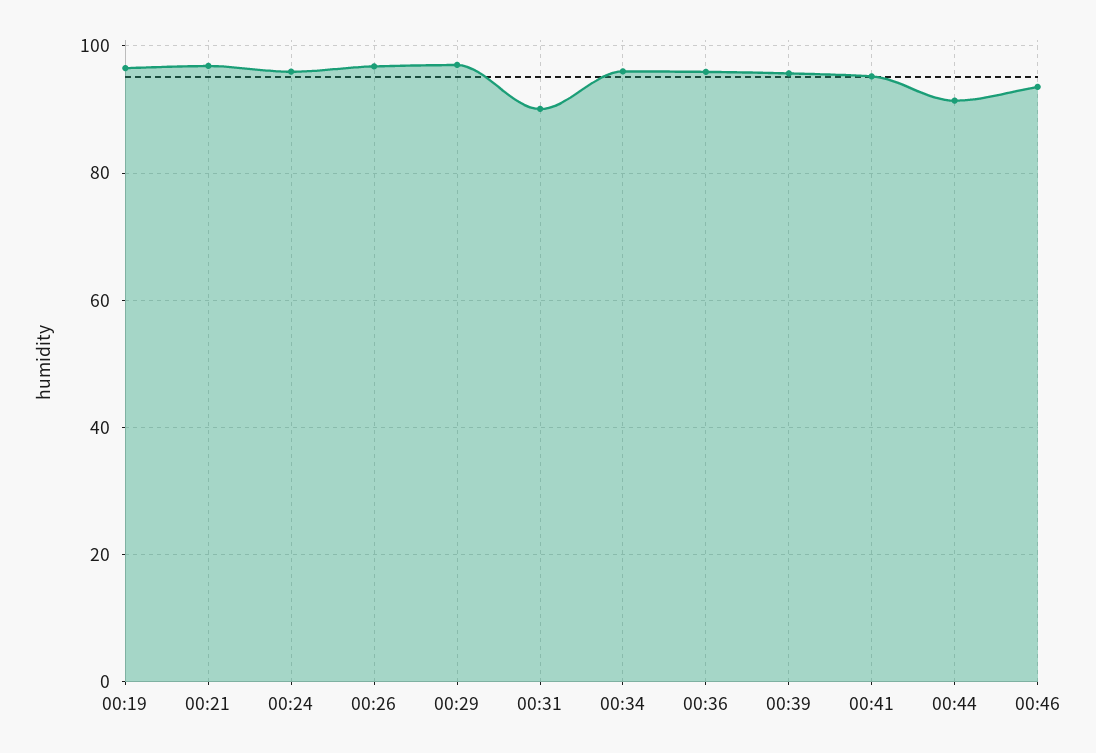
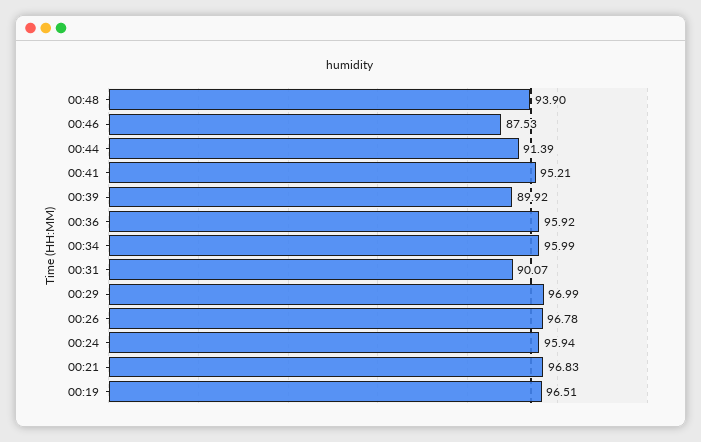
00:39: 96 -> 89.92
00:46: 94 -> 87.53
00:48: none -> 93.9

